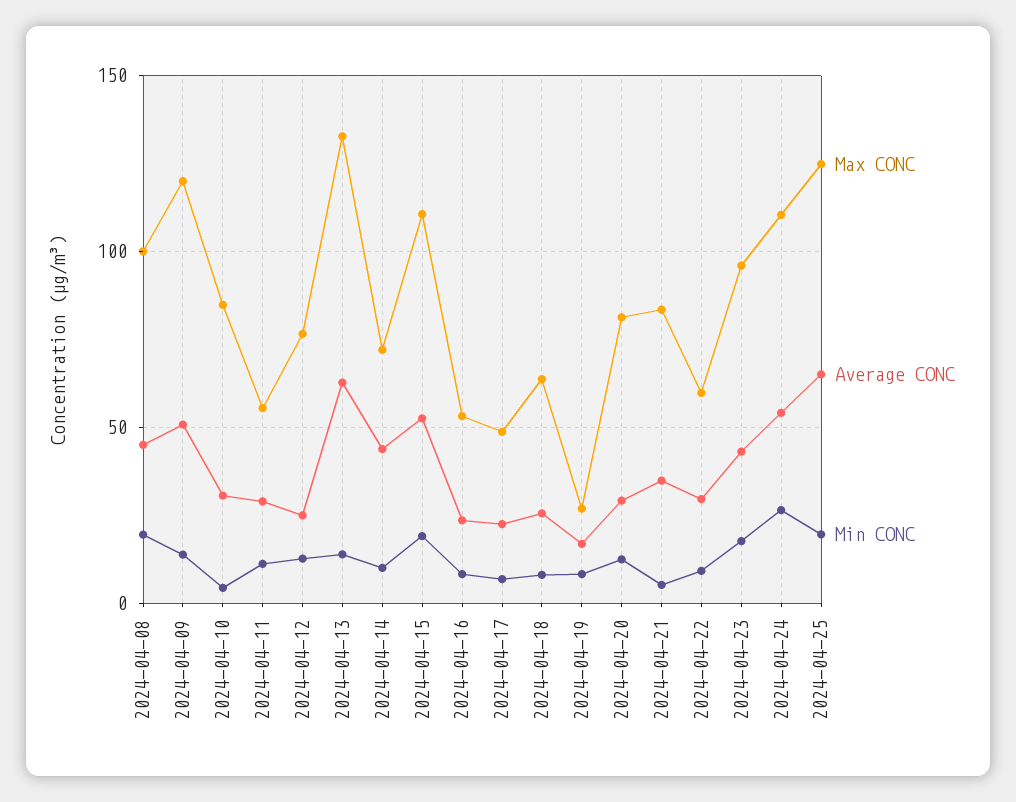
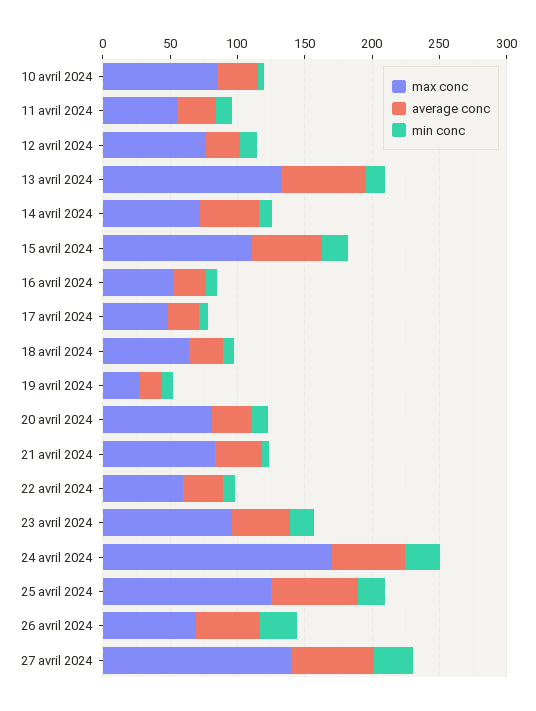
Max CONC, 2024-04-08: 100 -> none
Average CONC, 2024-04-08: 45 -> none
Min CONC, 2024-04-08: 20 -> none
Max CONC, 2024-04-09: 120 -> none
Average CONC, 2024-04-09: 50 -> none
Min CONC, 2024-04-09: 15 -> none
Max CONC, 2024-04-24: 110 -> 170
Max CONC, 26 avril 2024: none -> 70
Average CONC, 26 avril 2024: none -> 50
Min CONC, 26 avril 2024: none -> 30
Max CONC, 27 avril 2024: none -> 140
Average CONC, 27 avril 2024: none -> 60
Min CONC, 27 avril 2024: none -> 30

